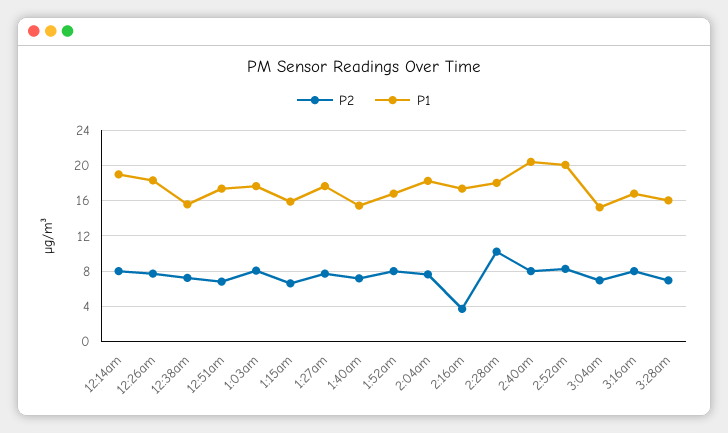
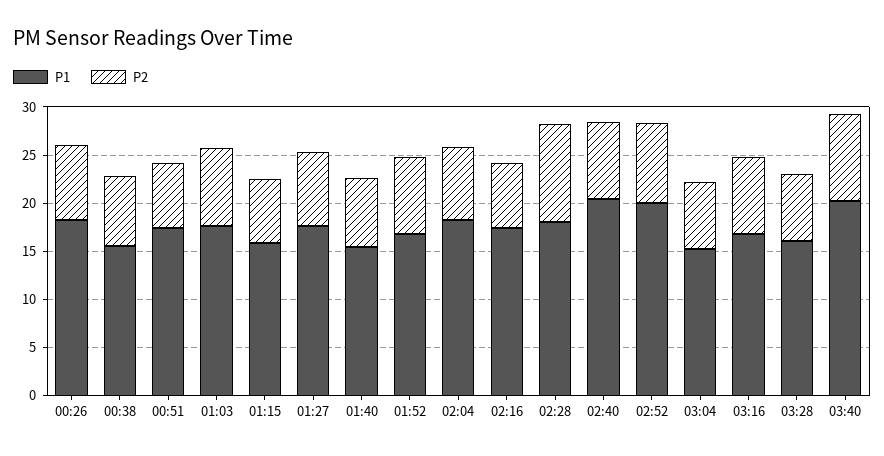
P2, 12:14am: 8 -> none
P1, 12:14am: 19 -> none
P2, 2:16am: 4 -> 7
P1, 03:40: none -> 20
P2, 03:40: none -> 9

